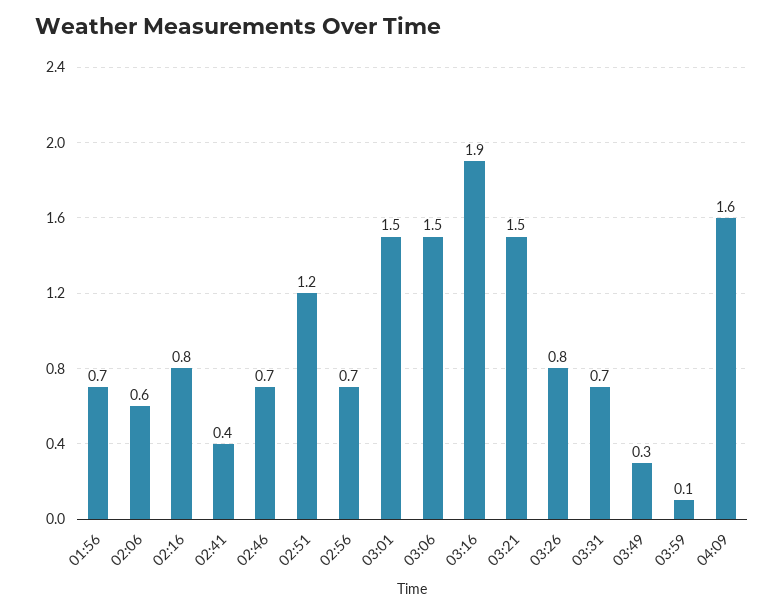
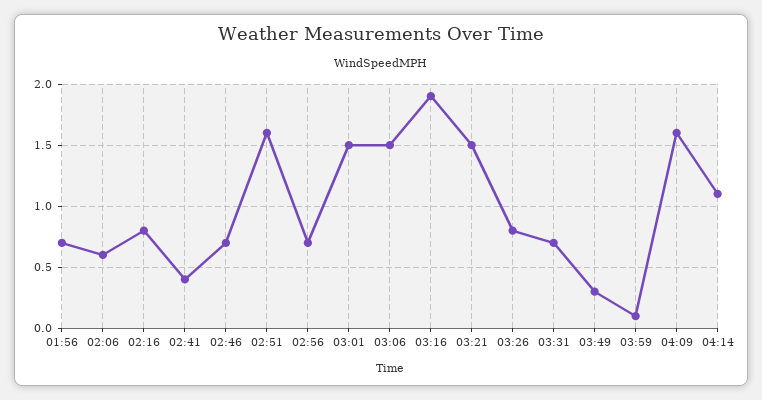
02:51: 1.2 -> 1.6
04:14: none -> 1.1

